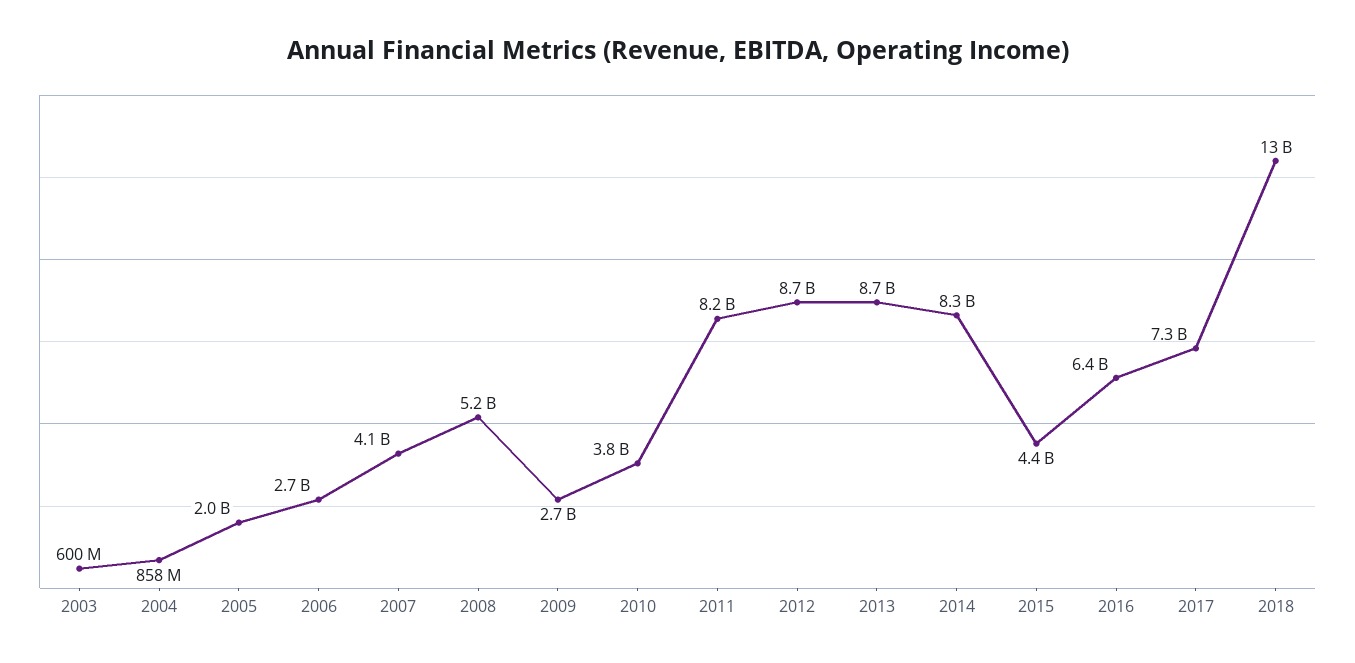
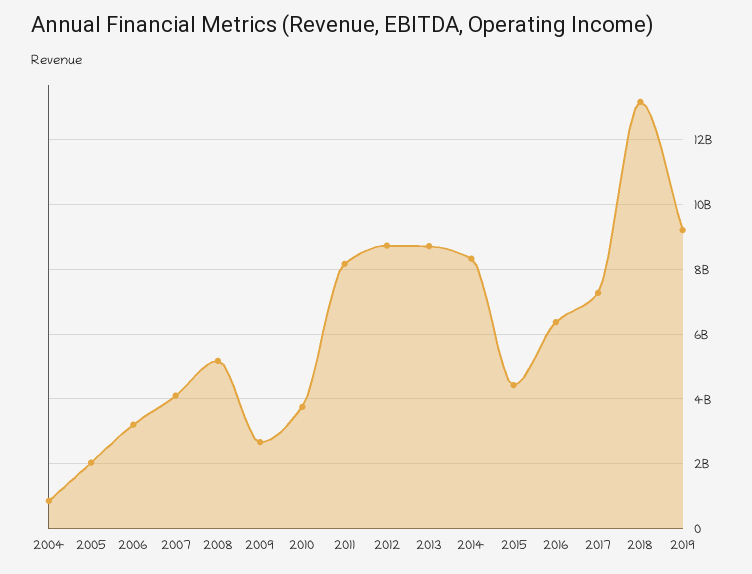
2003: 600000000 -> none
2006: 2700000000 -> 3200000000
2019: none -> 9200000000

